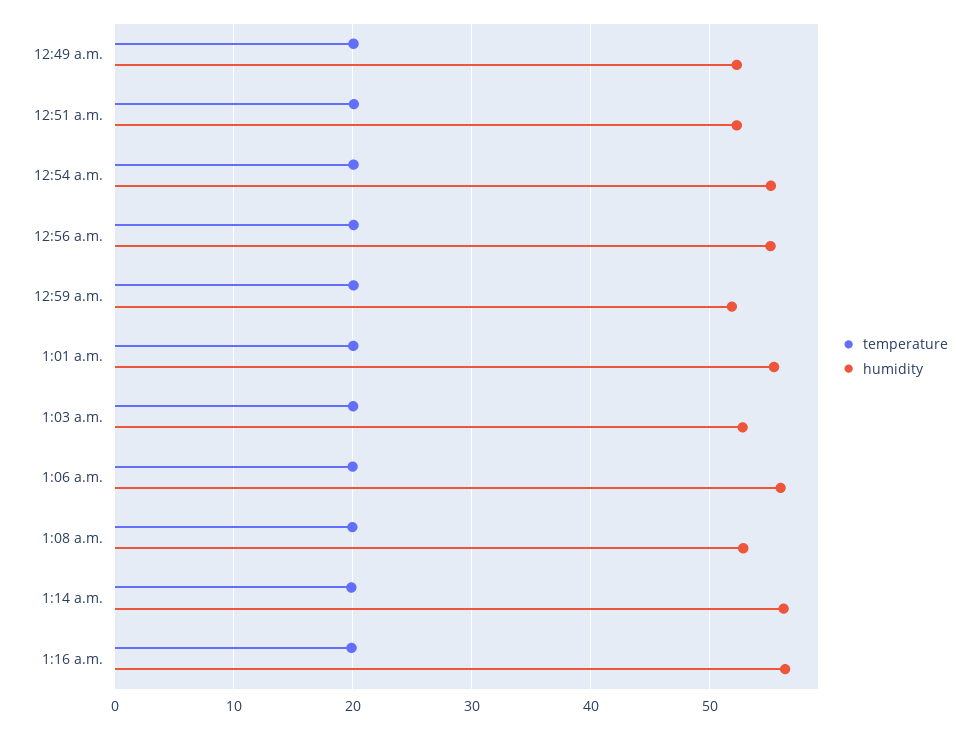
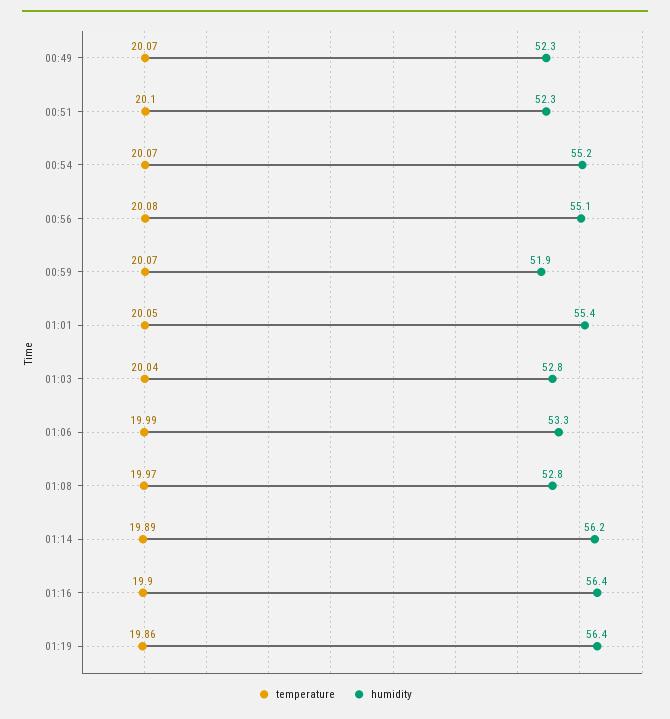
humidity, 1:06 a.m.: 56 -> 53.3
temperature, 01:19: none -> 19.86
humidity, 01:19: none -> 56.4

